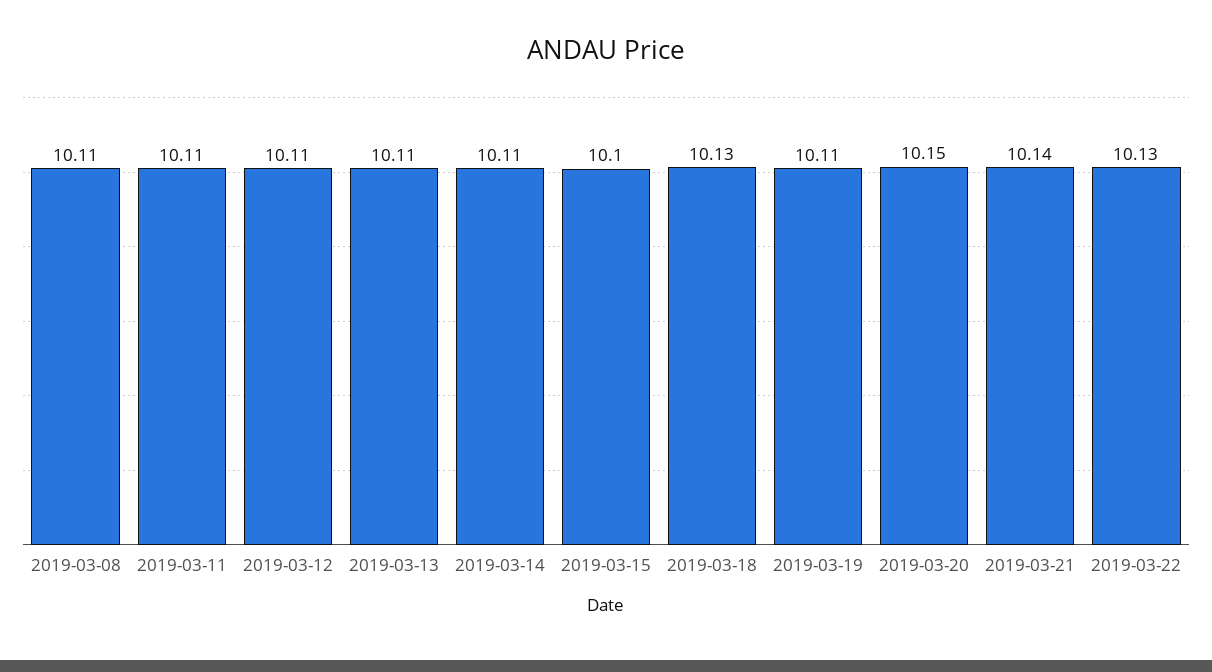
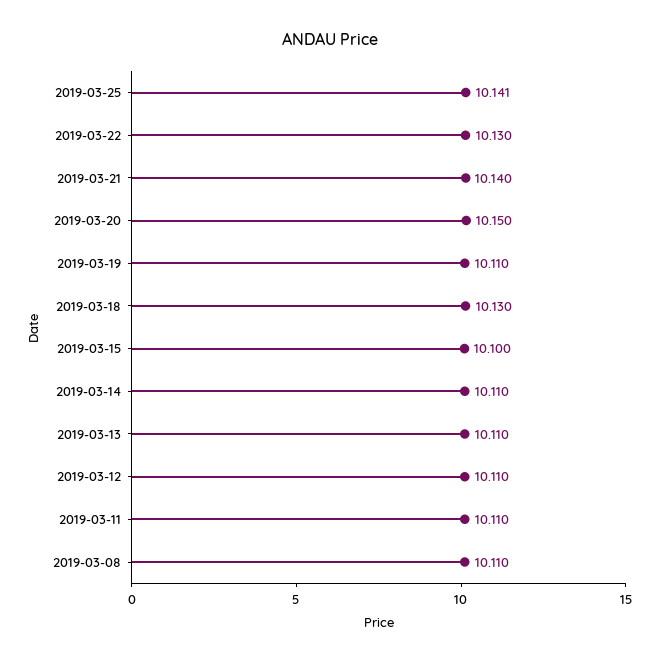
2019-03-25: none -> 10.141

